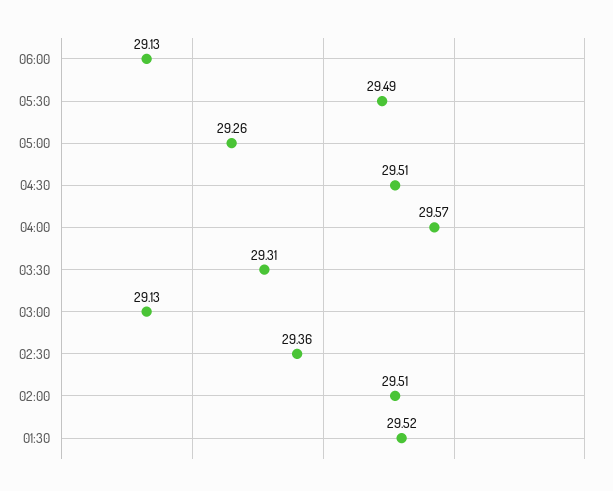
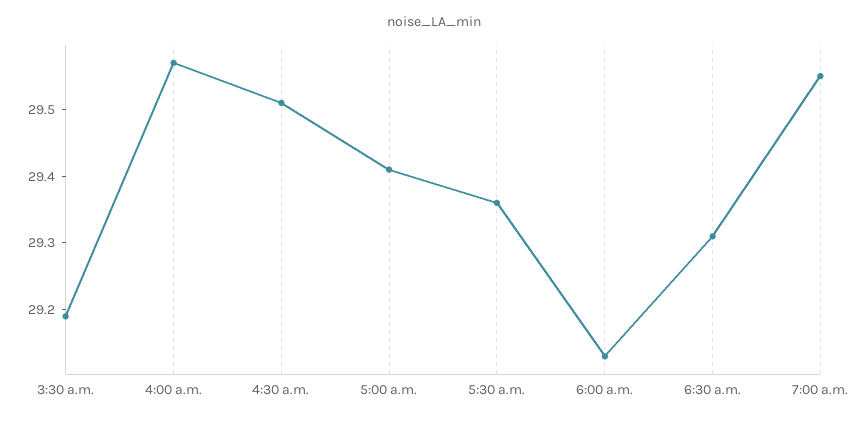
05:30: 29.49 -> 29.35
05:00: 29.26 -> 29.4
03:30: 29.31 -> 29.2
03:00: 29.13 -> none
02:30: 29.36 -> none
02:00: 29.51 -> none
01:30: 29.52 -> none
6:30 a.m.: none -> 29.3
7:00 a.m.: none -> 29.55

